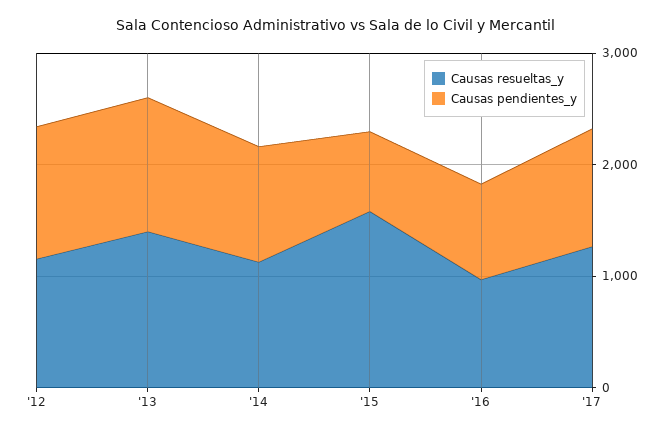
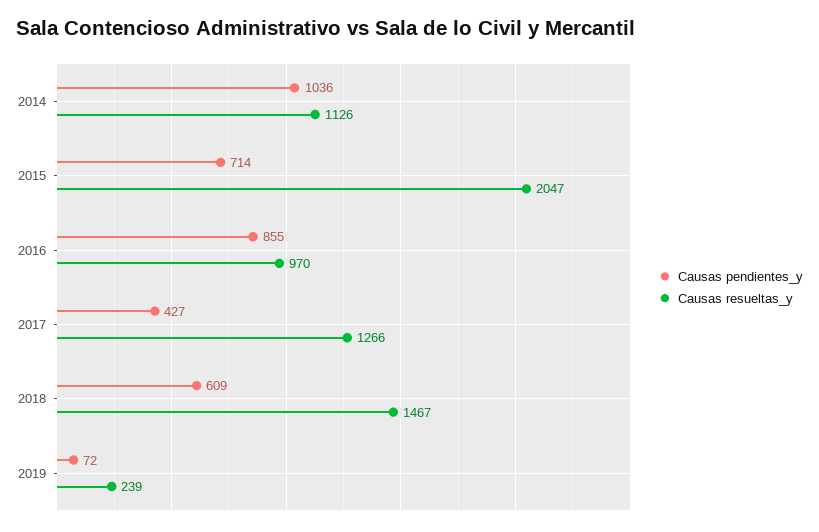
Causas resueltas_y, '12: 1200 -> none
Causas pendientes_y, '12: 1200 -> none
Causas resueltas_y, '13: 1400 -> none
Causas pendientes_y, '13: 1200 -> none
Causas resueltas_y, '15: 1600 -> 2047
Causas pendientes_y, '17: 1000 -> 427
Causas pendientes_y, 2018: none -> 609
Causas resueltas_y, 2018: none -> 1467
Causas pendientes_y, 2019: none -> 72
Causas resueltas_y, 2019: none -> 239

